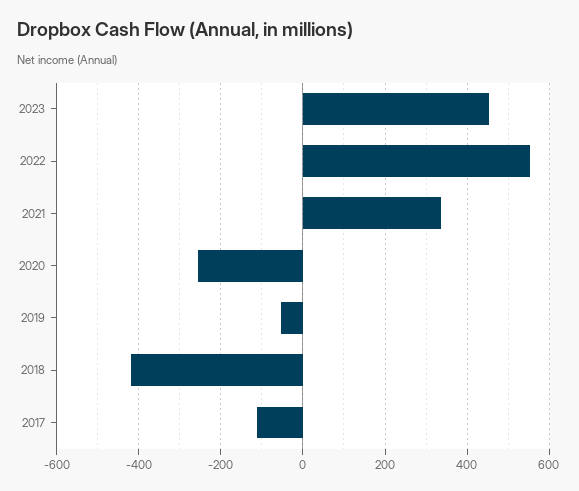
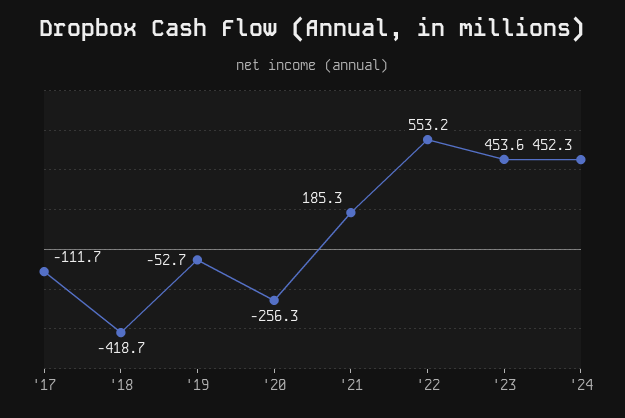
2021: 340 -> 185.3
'24: none -> 452.3

